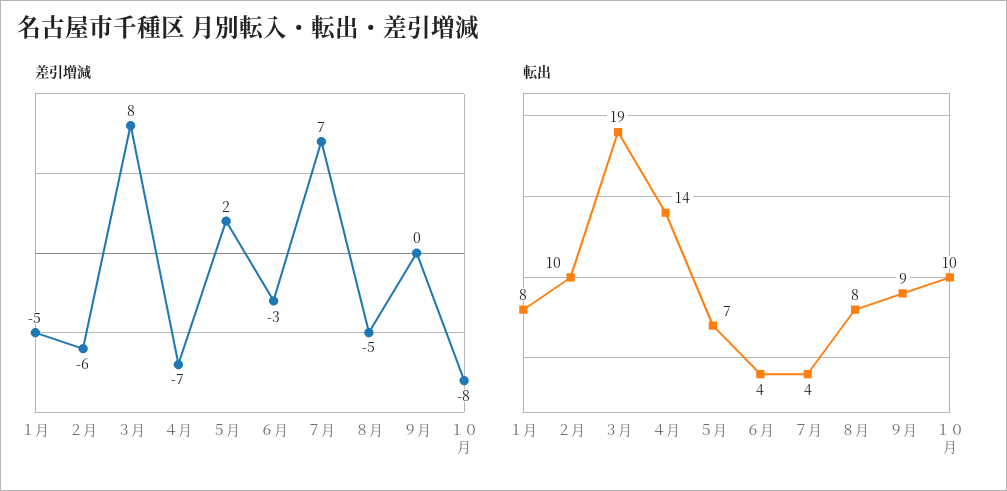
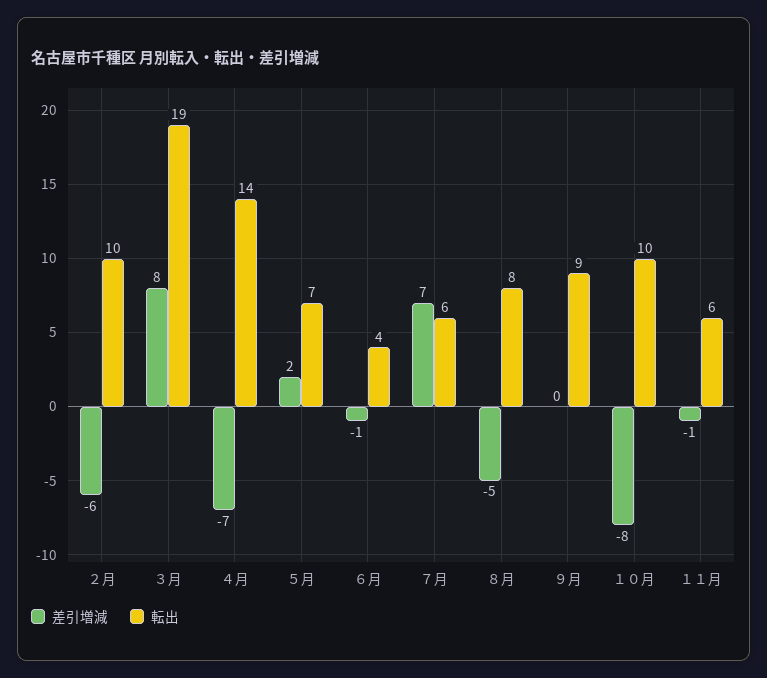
差引増減, １月: -5 -> none
差引増減, ６月: -3 -> -1
転出, １月: 8 -> none
転出, ７月: 4 -> 6
差引増減, １１月: none -> -1
転出, １１月: none -> 6

